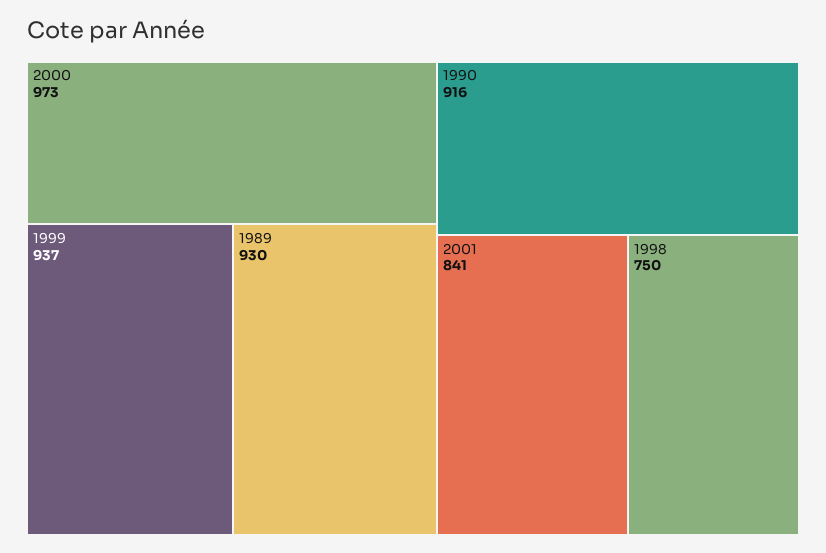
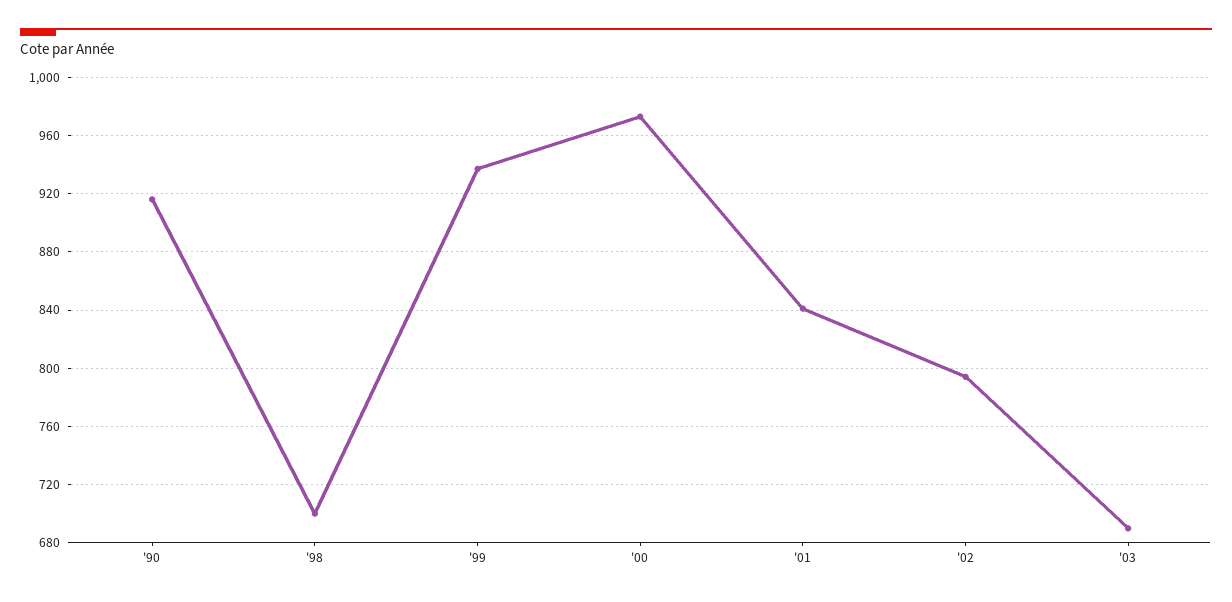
1989: 930 -> none
1998: 750 -> 700
'02: none -> 795
'03: none -> 690

